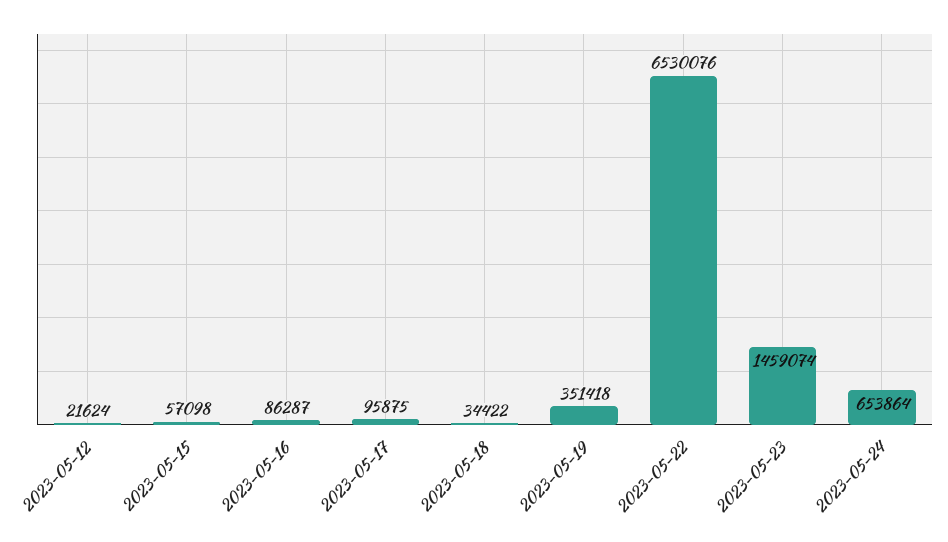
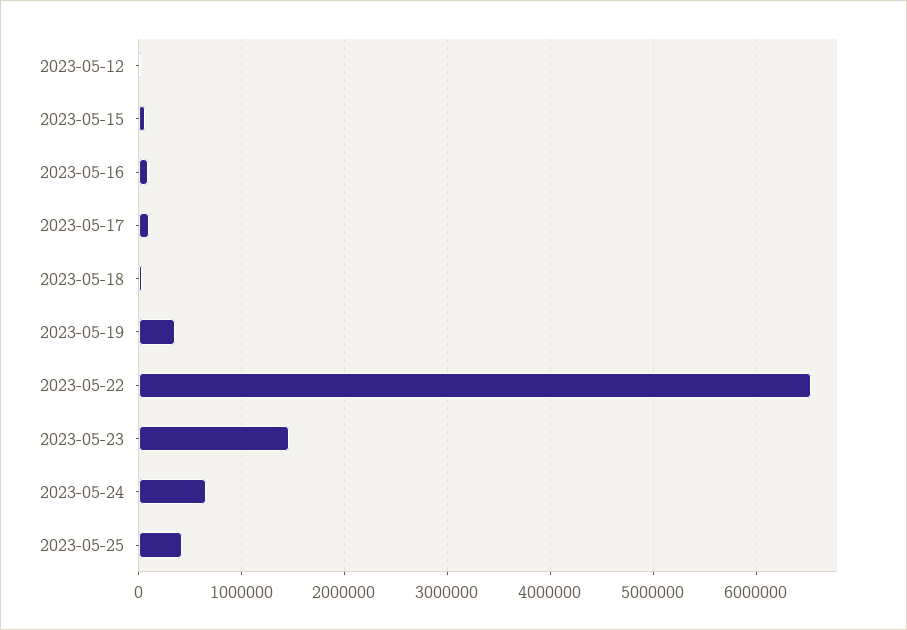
2023-05-25: none -> 400000

